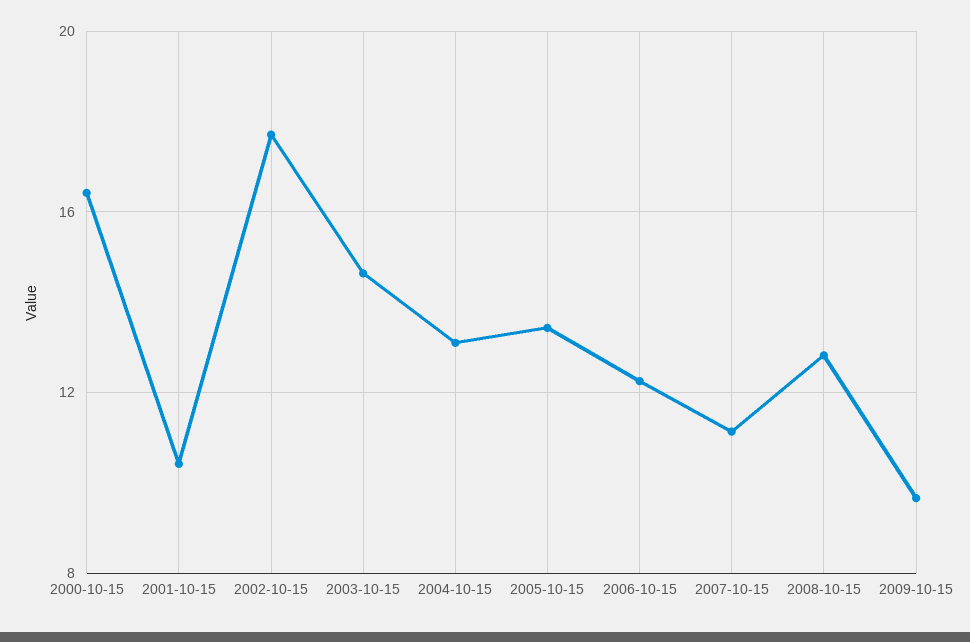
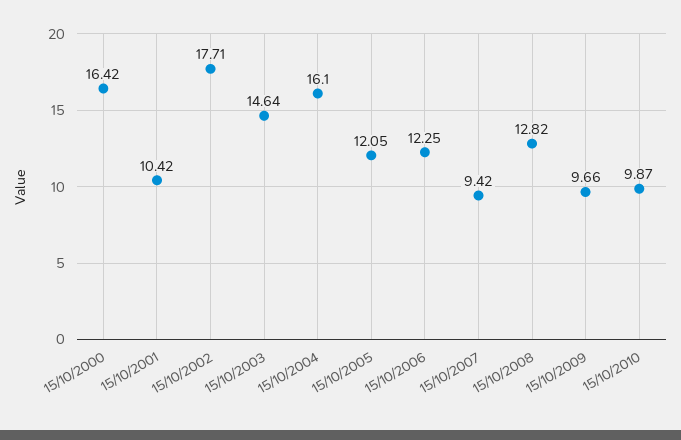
2004-10-15: 13 -> 16.1
2005-10-15: 13.5 -> 12.05
2007-10-15: 11 -> 9.42
15/10/2010: none -> 9.87

